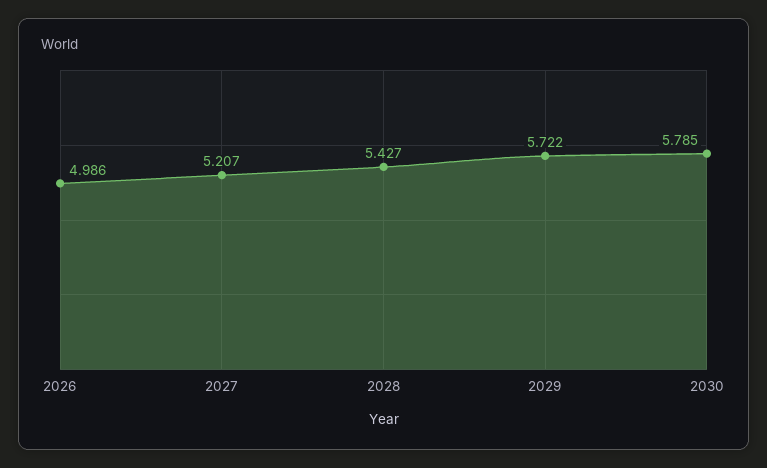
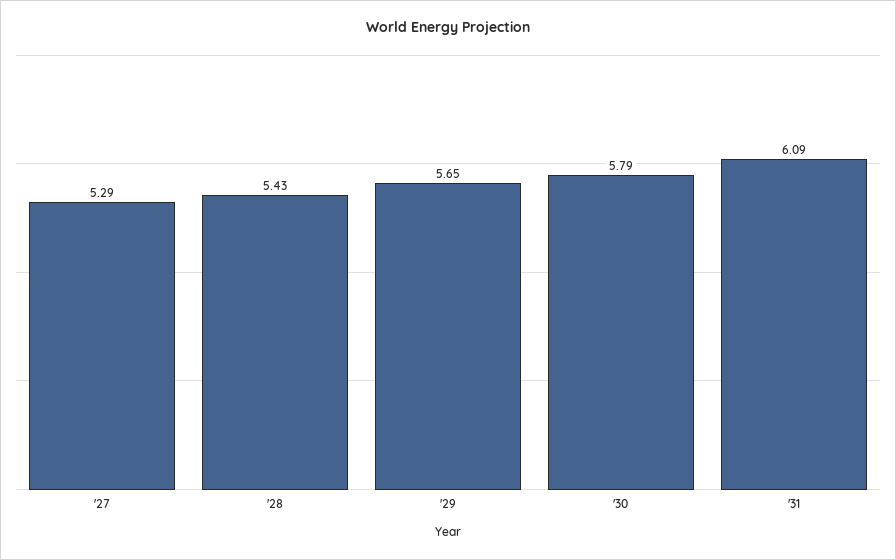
2026: 4.986 -> none
2027: 5.207 -> 5.29
2029: 5.722 -> 5.65
'31: none -> 6.09

